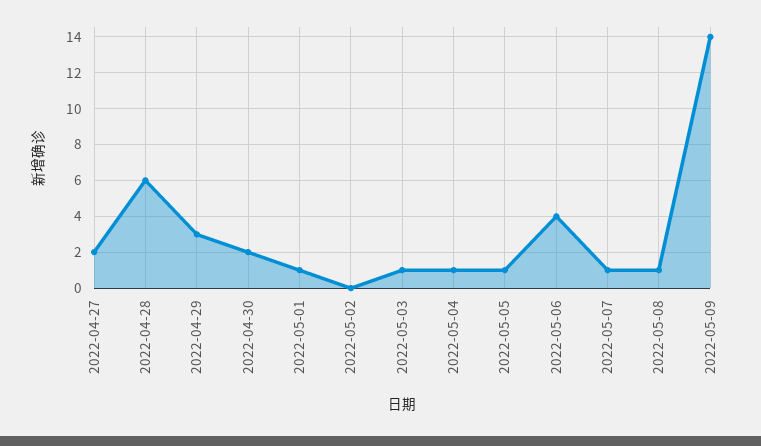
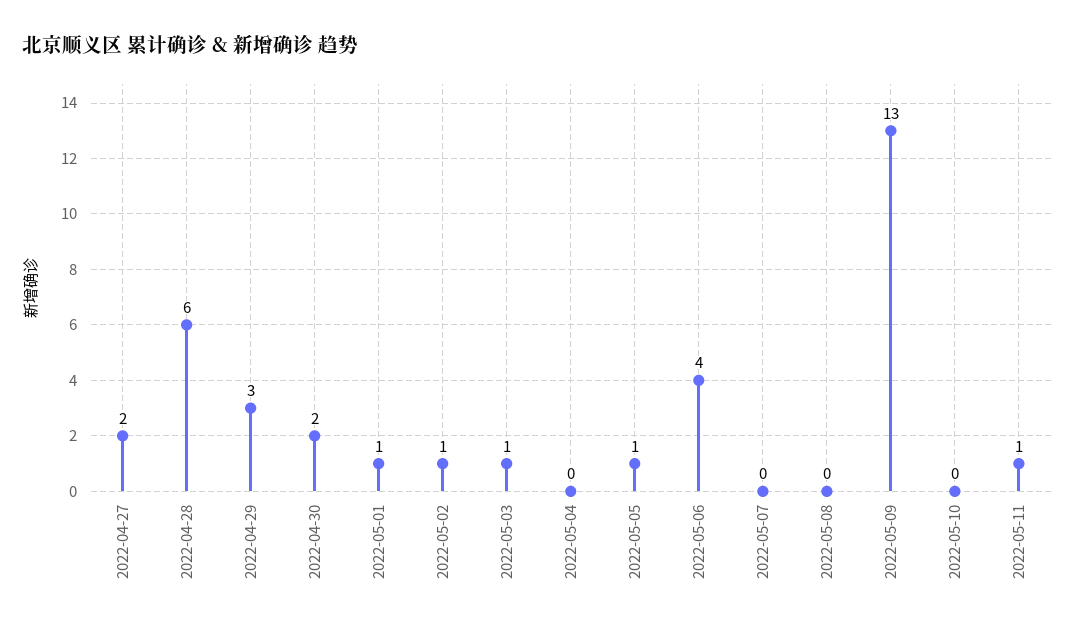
2022-05-02: 0 -> 1
2022-05-04: 1 -> 0
2022-05-07: 1 -> 0
2022-05-08: 1 -> 0
2022-05-09: 14 -> 13
2022-05-10: none -> 0
2022-05-11: none -> 1

